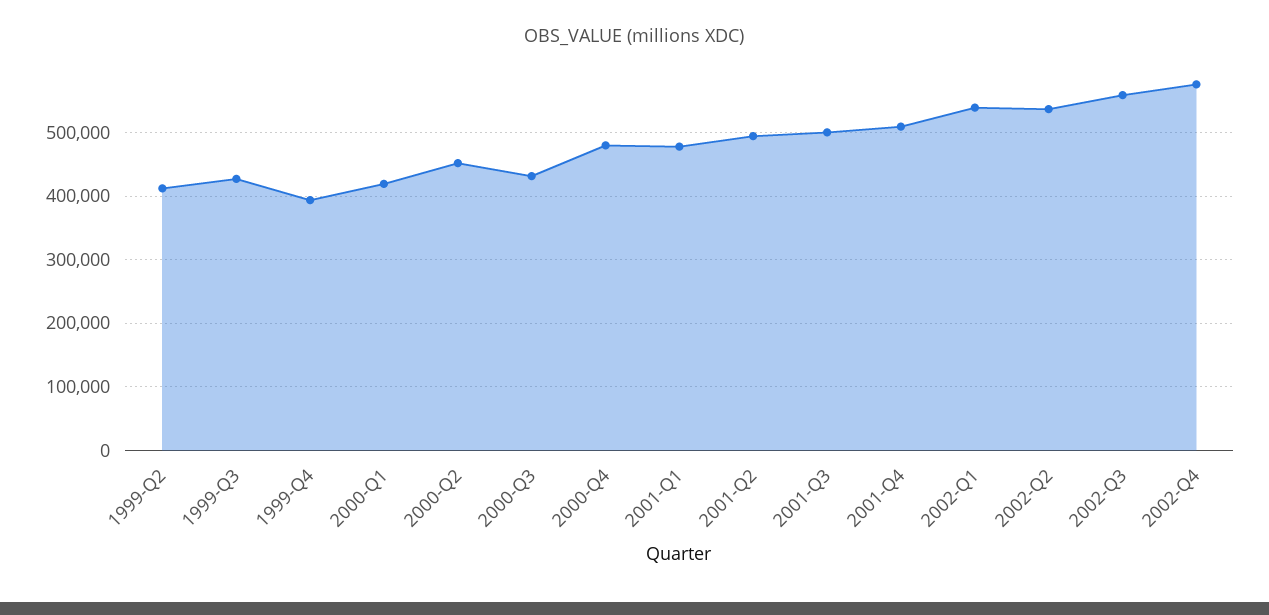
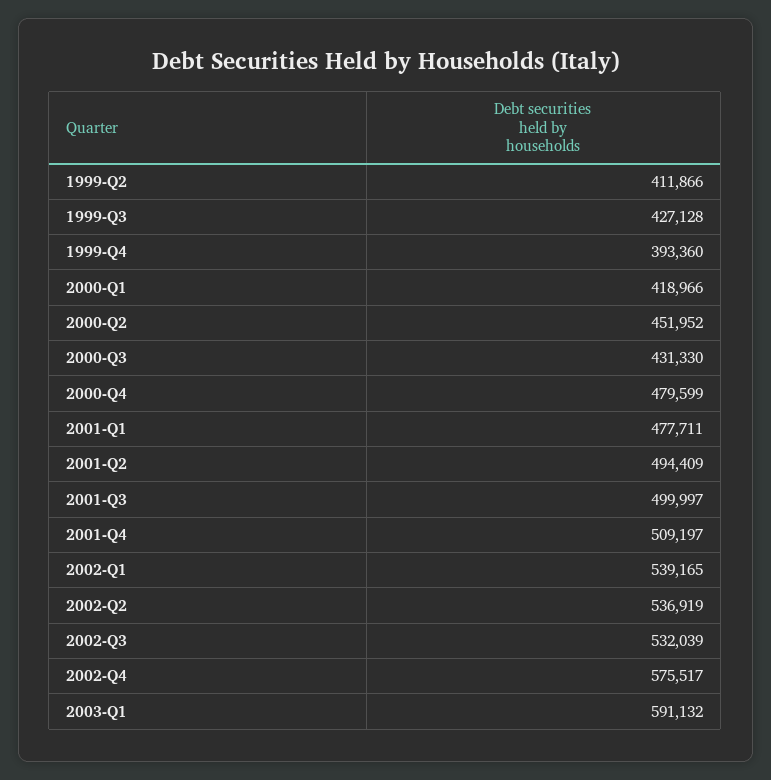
2002-Q3: 560000 -> 532039
2003-Q1: none -> 591132

